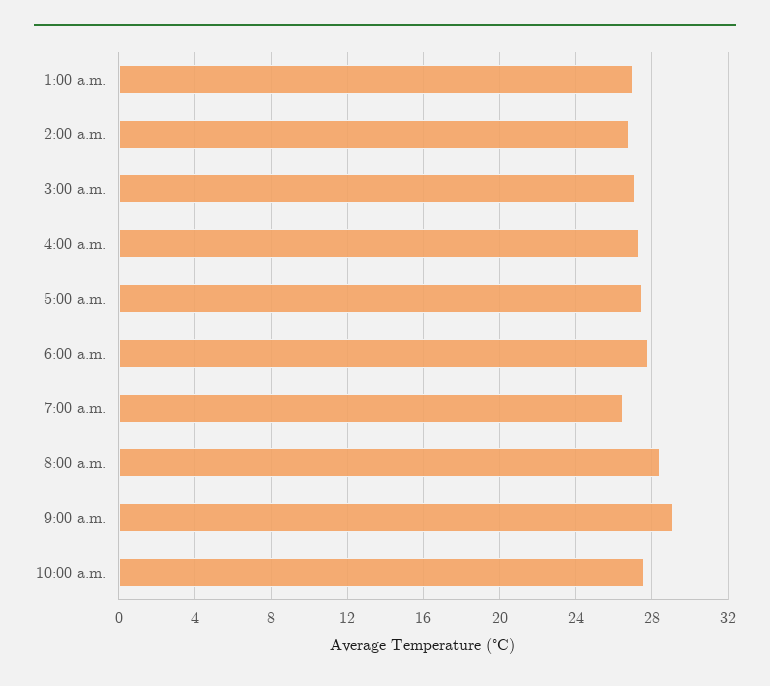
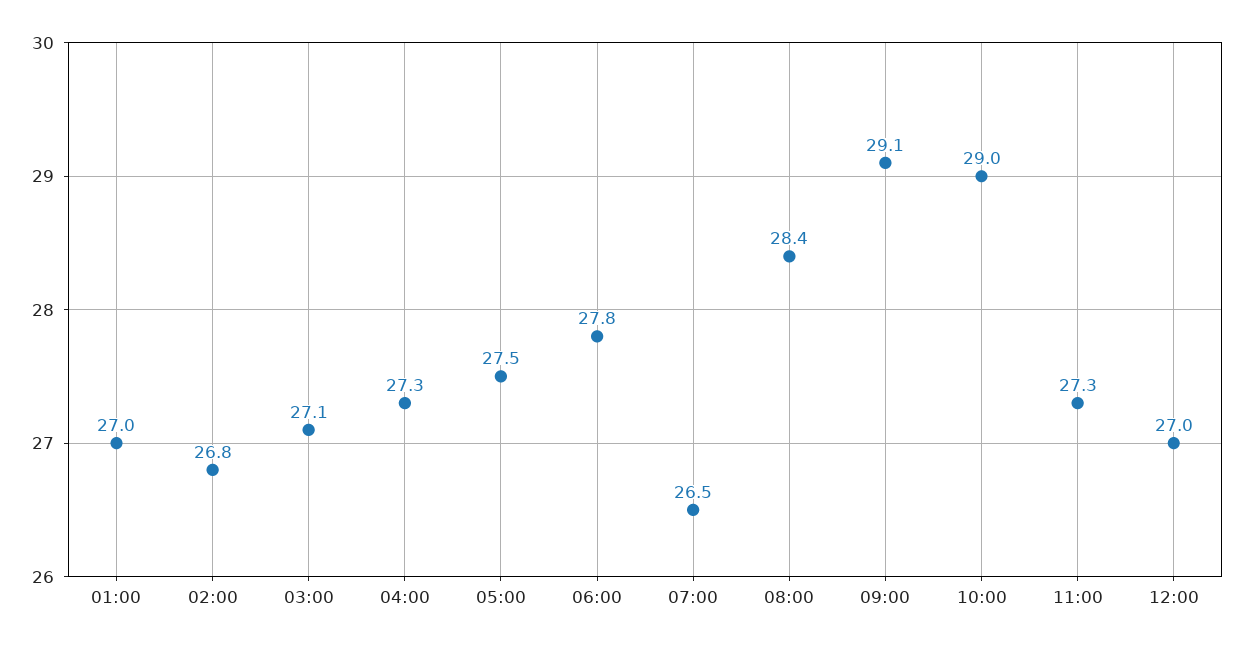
10:00 a.m.: 27.5 -> 29
11:00: none -> 27.3
12:00: none -> 27

